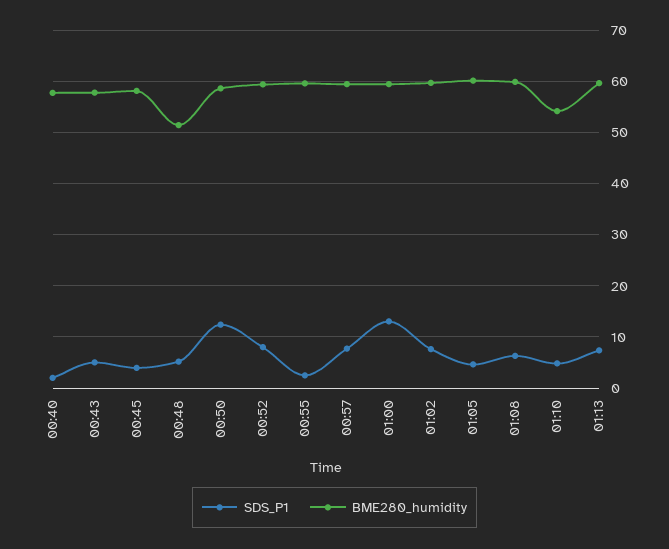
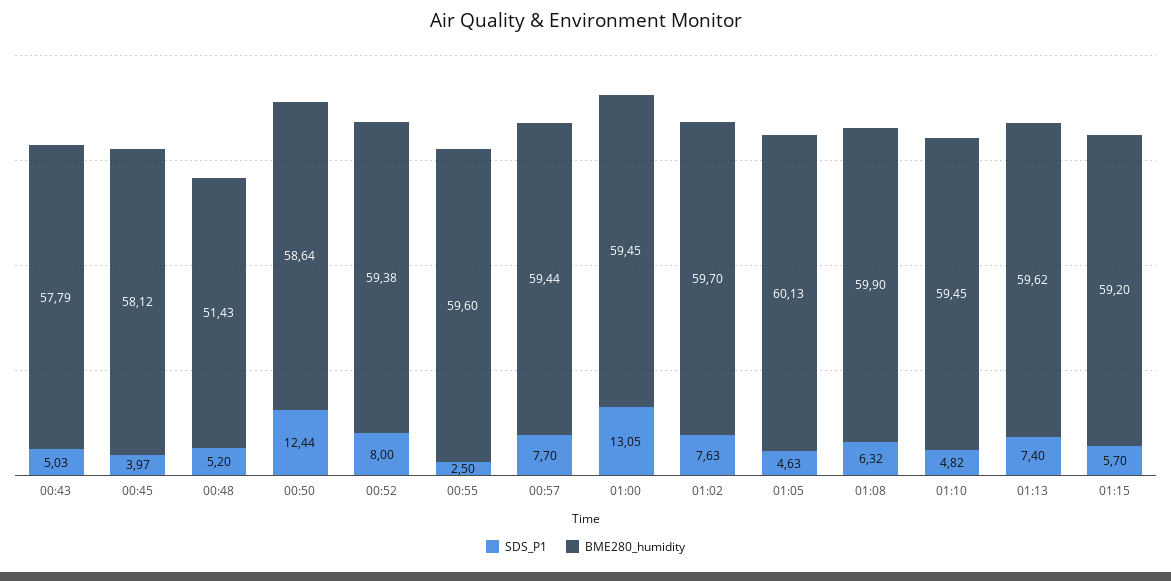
SDS_P1, 00:40: 2 -> none
BME280_humidity, 00:40: 58 -> none
BME280_humidity, 01:10: 54 -> 59.45
SDS_P1, 01:15: none -> 5.7
BME280_humidity, 01:15: none -> 59.2

